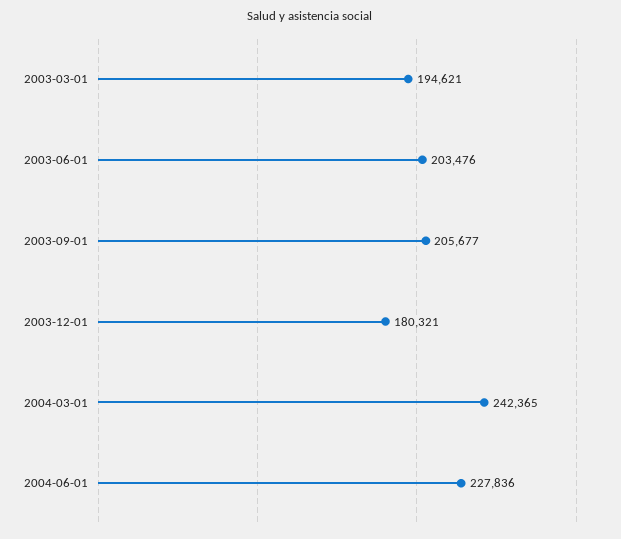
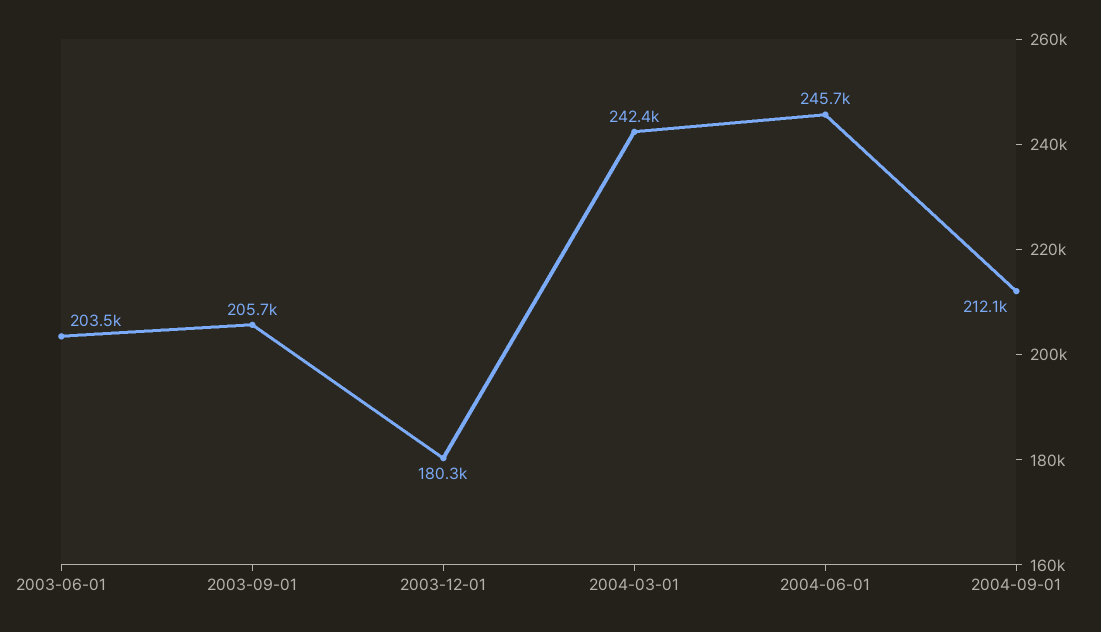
2003-03-01: 194621 -> none
2004-06-01: 227836 -> 245700
2004-09-01: none -> 212100

